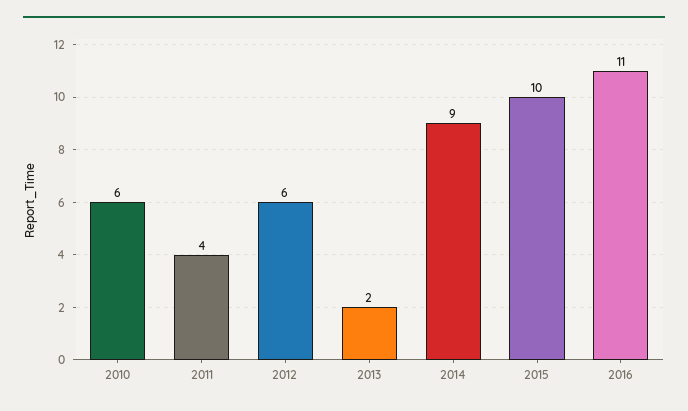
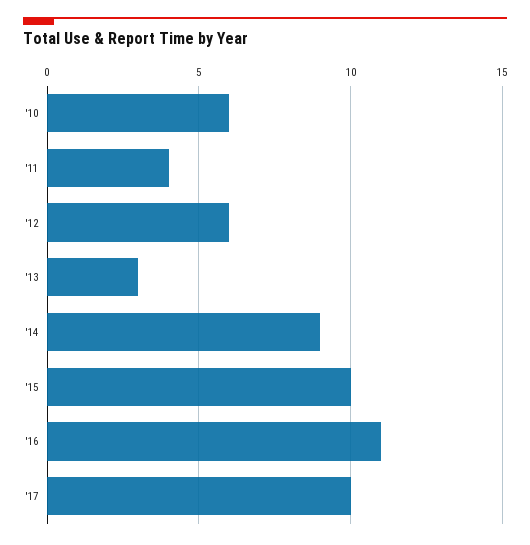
2013: 2 -> 3
'17: none -> 10

